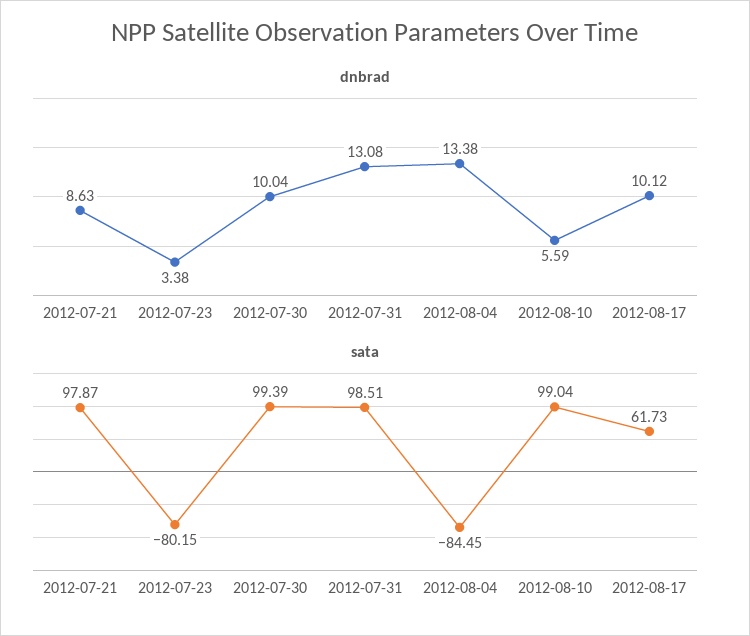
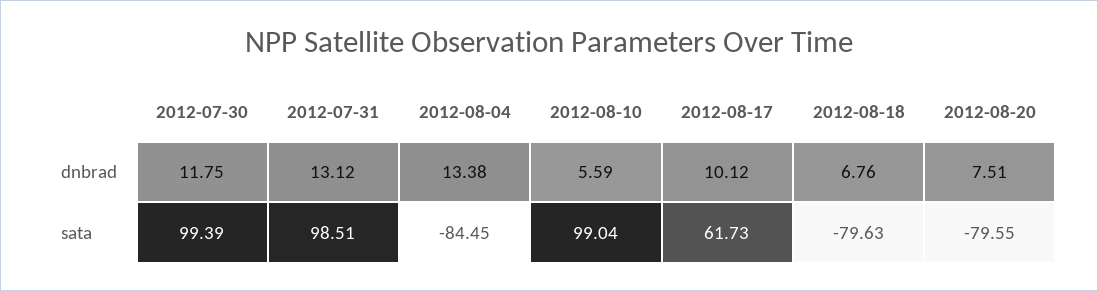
dnbrad, 2012-07-21: 8.63 -> none
dnbrad, 2012-07-23: 3.38 -> none
dnbrad, 2012-07-30: 10.04 -> 11.75
dnbrad, 2012-07-31: 13.08 -> 13.12
sata, 2012-07-21: 97.87 -> none
sata, 2012-07-23: -80.15 -> none
dnbrad, 2012-08-18: none -> 6.76
dnbrad, 2012-08-20: none -> 7.51
sata, 2012-08-18: none -> -79.63
sata, 2012-08-20: none -> -79.55

